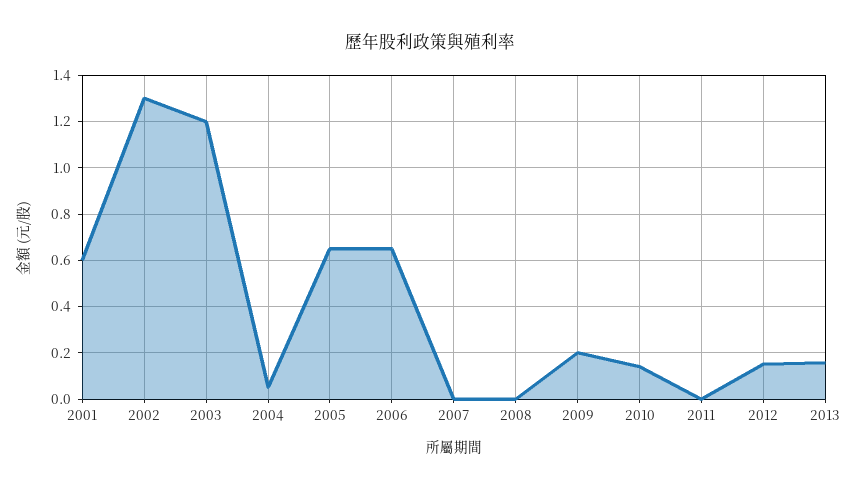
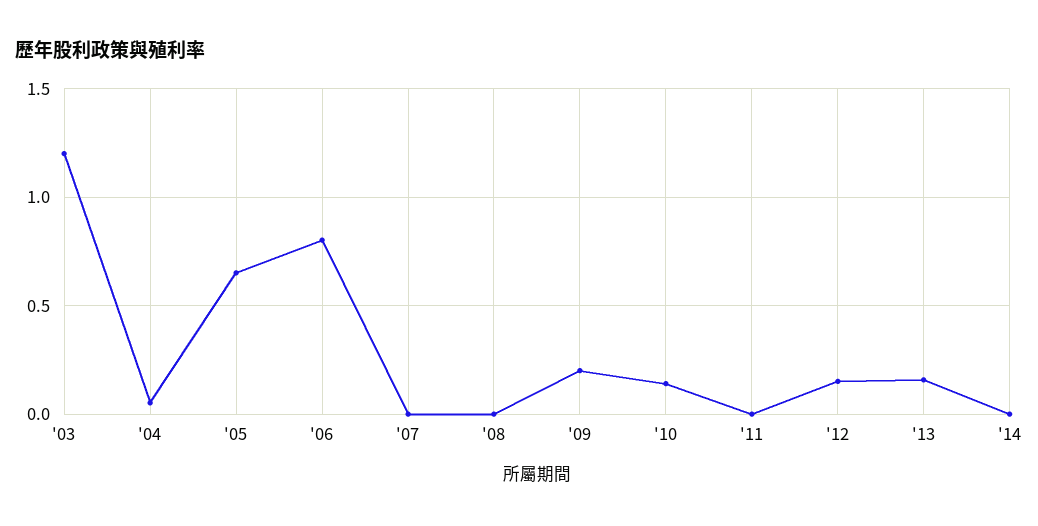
2001: 0.6 -> none
2002: 1.3 -> none
2006: 0.65 -> 0.8
'14: none -> 0

